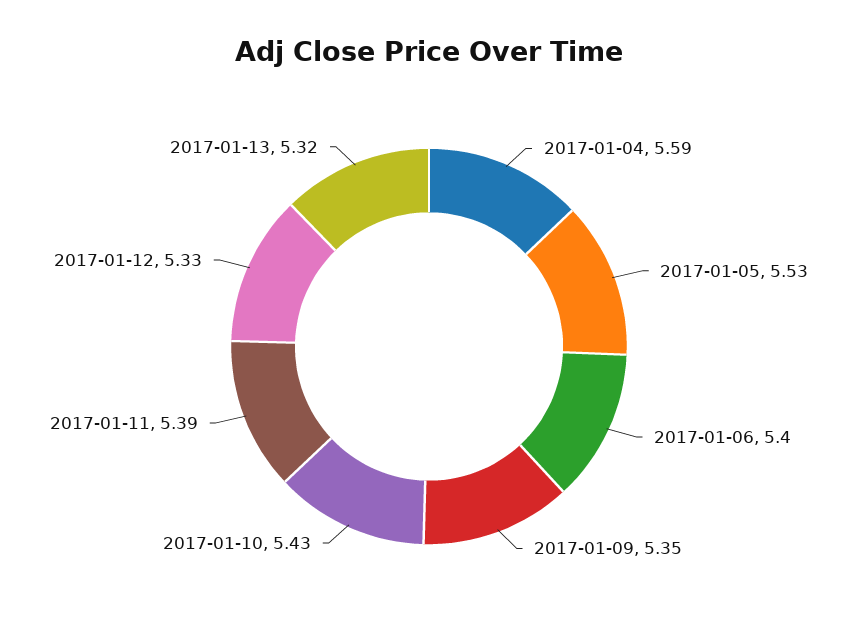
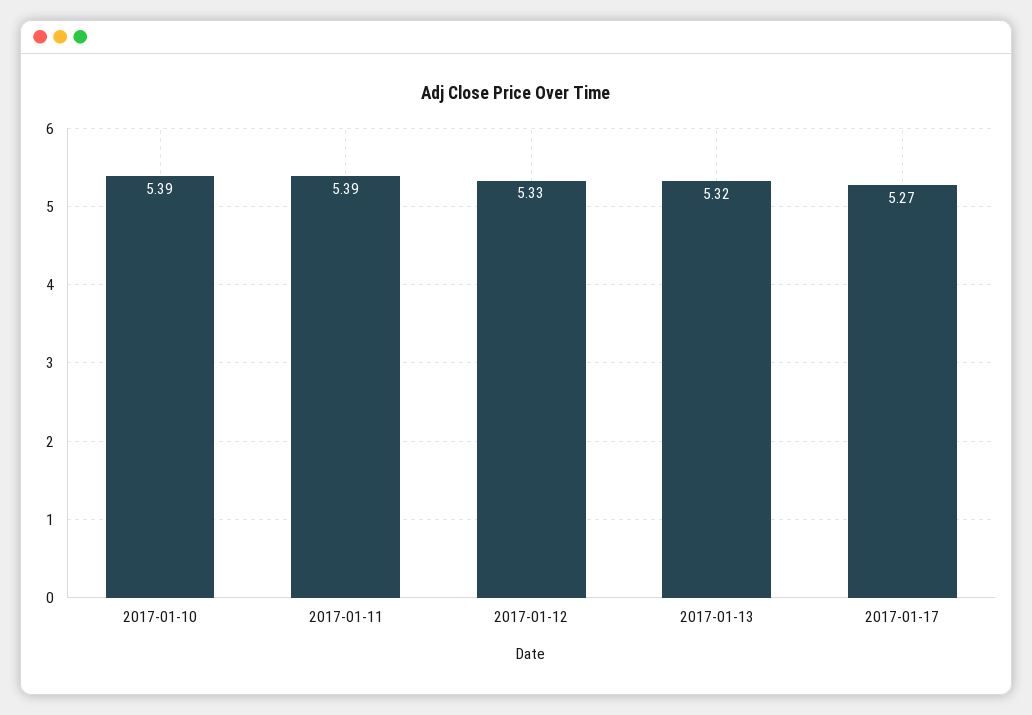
2017-01-04: 5.59 -> none
2017-01-05: 5.53 -> none
2017-01-06: 5.4 -> none
2017-01-09: 5.35 -> none
2017-01-10: 5.43 -> 5.39
2017-01-17: none -> 5.27

